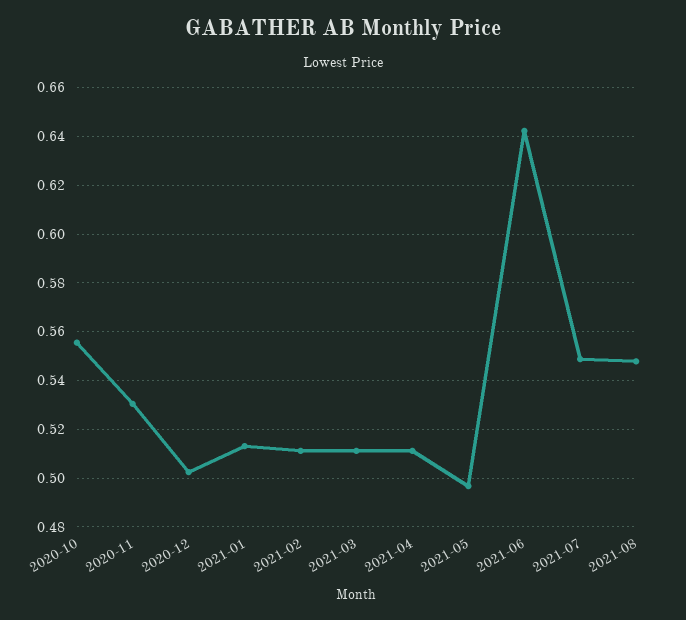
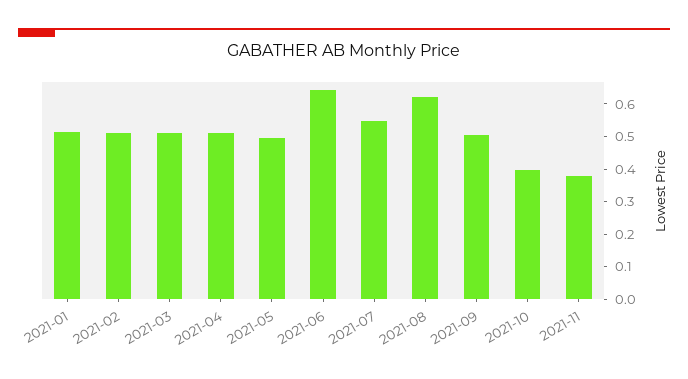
2020-10: 0.555 -> none
2020-11: 0.53 -> none
2020-12: 0.5025 -> none
2021-08: 0.5475 -> 0.625
2021-09: none -> 0.5
2021-10: none -> 0.4
2021-11: none -> 0.375

